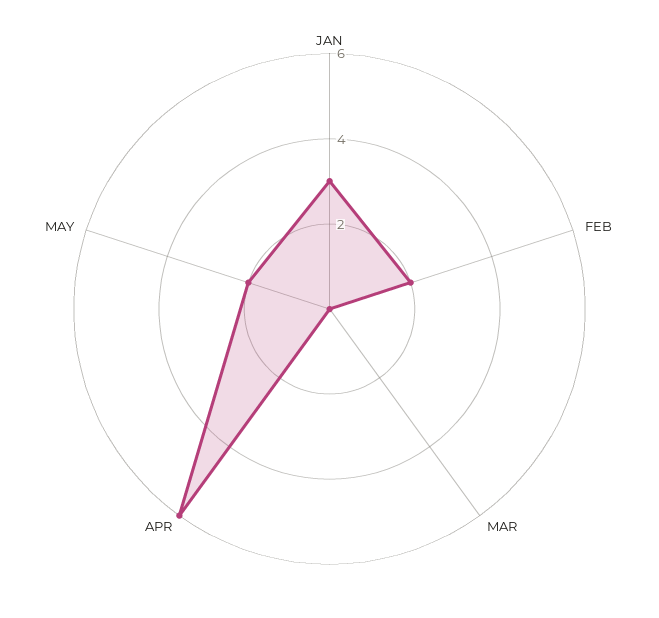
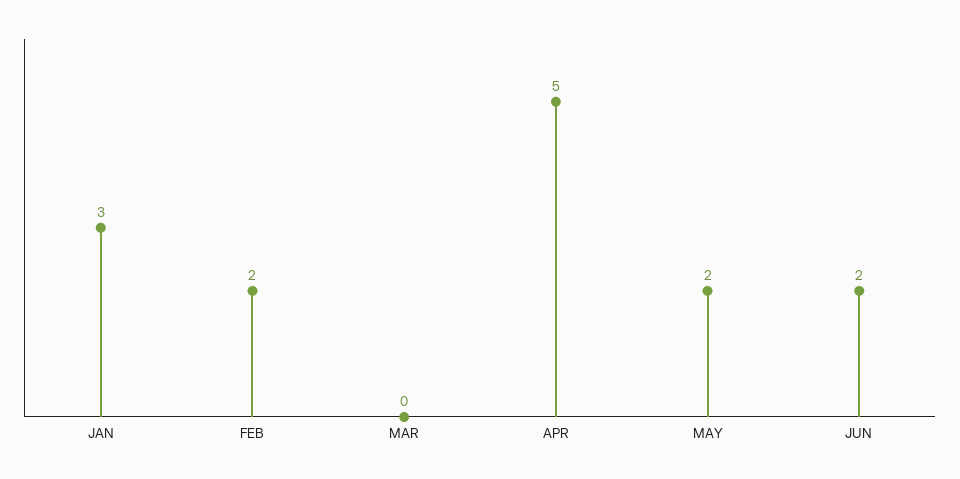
APR: 6 -> 5
JUN: none -> 2

